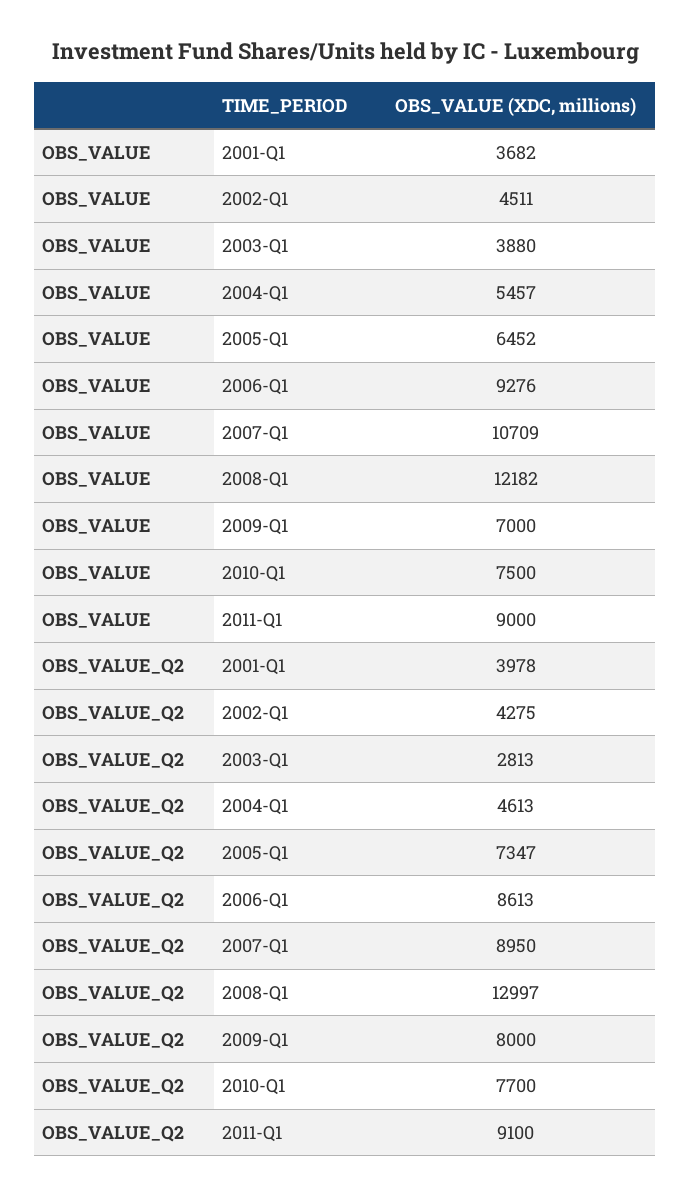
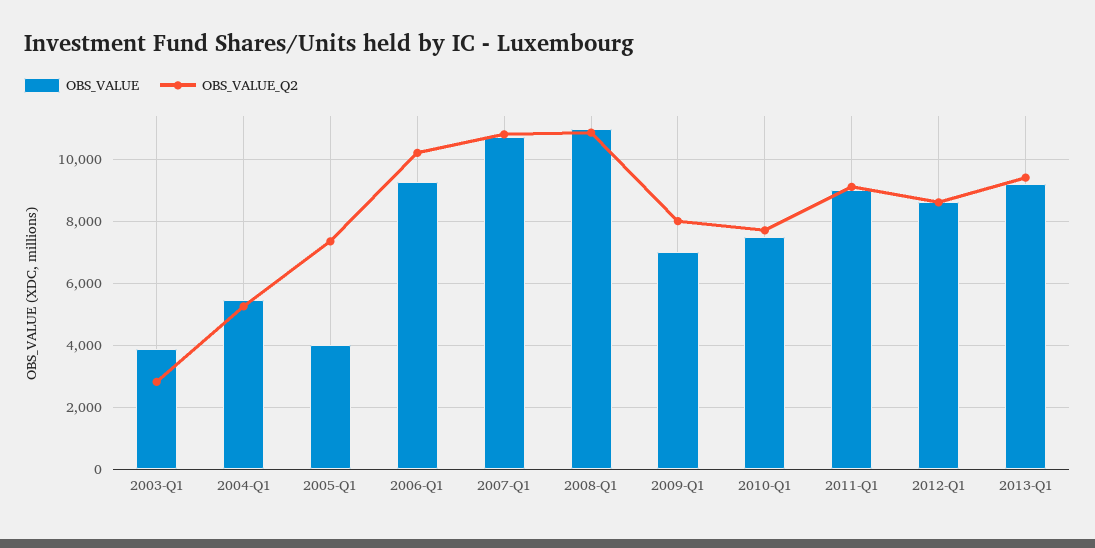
OBS_VALUE, 2001-Q1: 3682 -> none
OBS_VALUE, 2002-Q1: 4511 -> none
OBS_VALUE, 2005-Q1: 6452 -> 4000
OBS_VALUE, 2008-Q1: 12182 -> 11000
OBS_VALUE_Q2, 2001-Q1: 3978 -> none
OBS_VALUE_Q2, 2002-Q1: 4275 -> none
OBS_VALUE_Q2, 2004-Q1: 4613 -> 5200
OBS_VALUE_Q2, 2006-Q1: 8613 -> 10200
OBS_VALUE_Q2, 2007-Q1: 8950 -> 10800
OBS_VALUE_Q2, 2008-Q1: 12997 -> 10800
OBS_VALUE, 2012-Q1: none -> 8600
OBS_VALUE_Q2, 2012-Q1: none -> 8600
OBS_VALUE, 2013-Q1: none -> 9200
OBS_VALUE_Q2, 2013-Q1: none -> 9400

